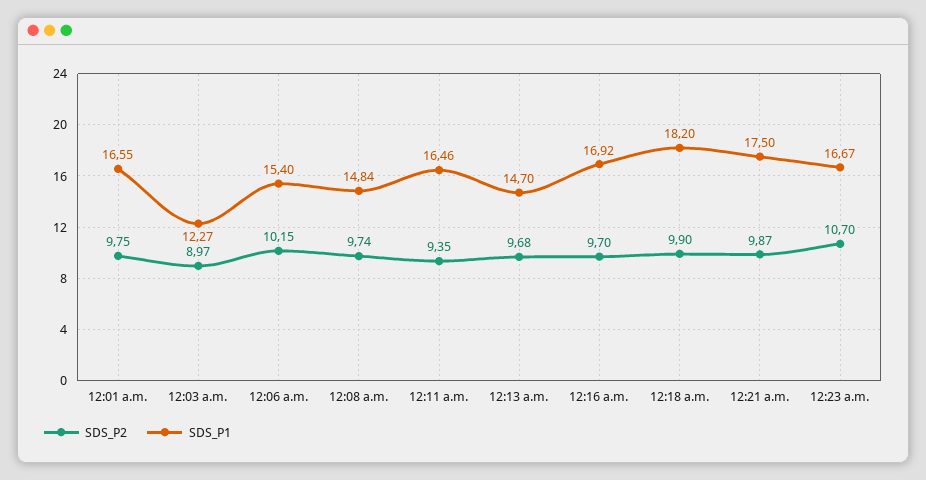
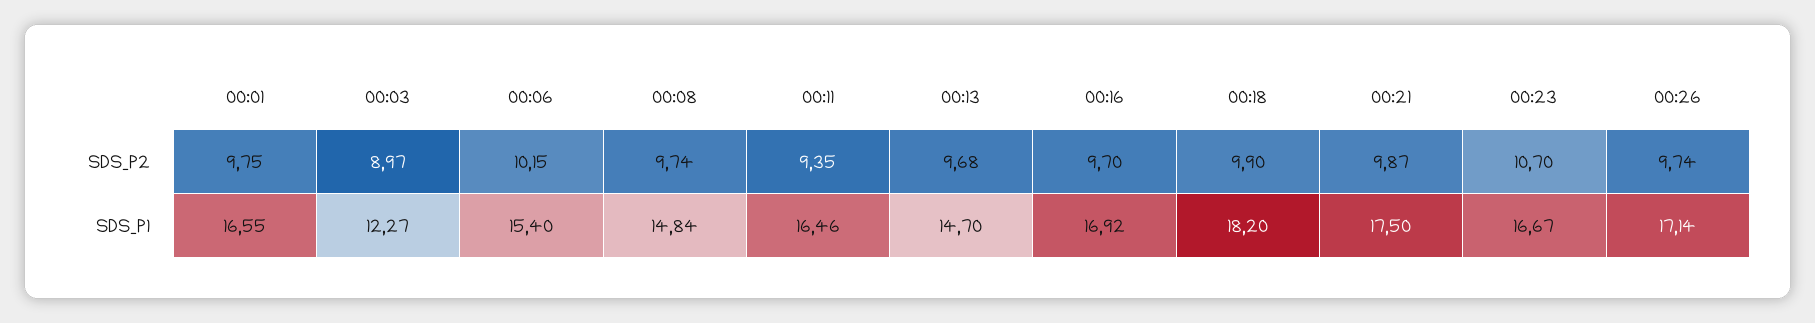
SDS_P2, 00:26: none -> 9.74
SDS_P1, 00:26: none -> 17.14

